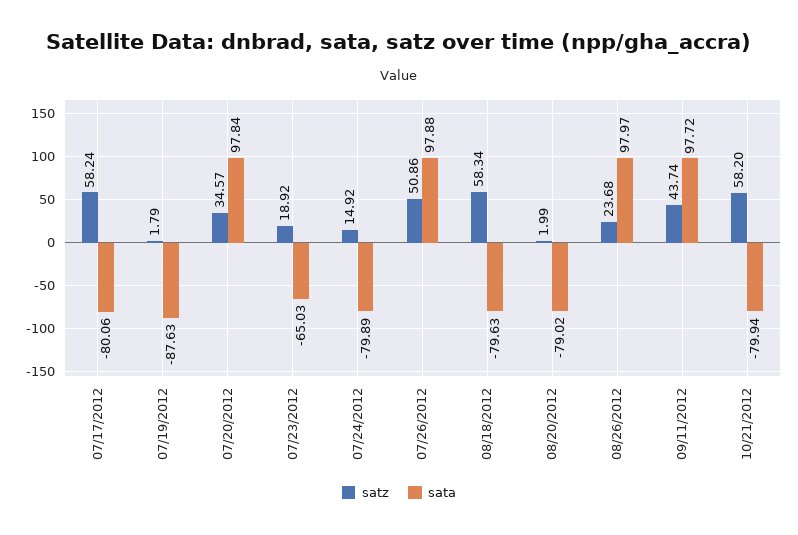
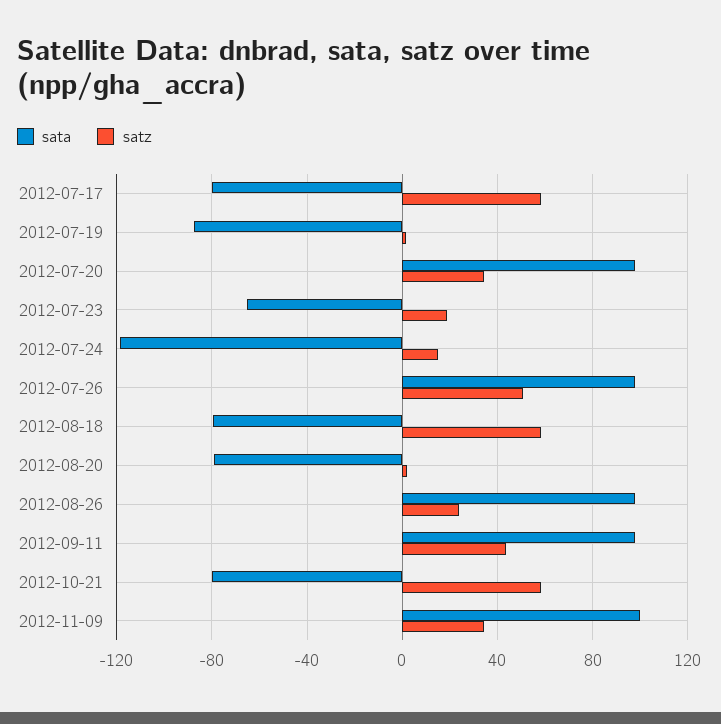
sata, 07/24/2012: -79.89 -> -120
sata, 2012-11-09: none -> 100
satz, 2012-11-09: none -> 35

